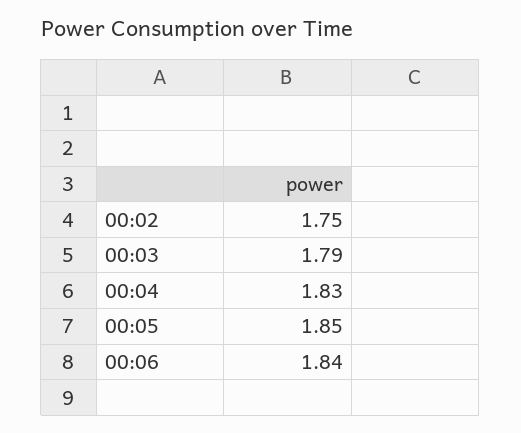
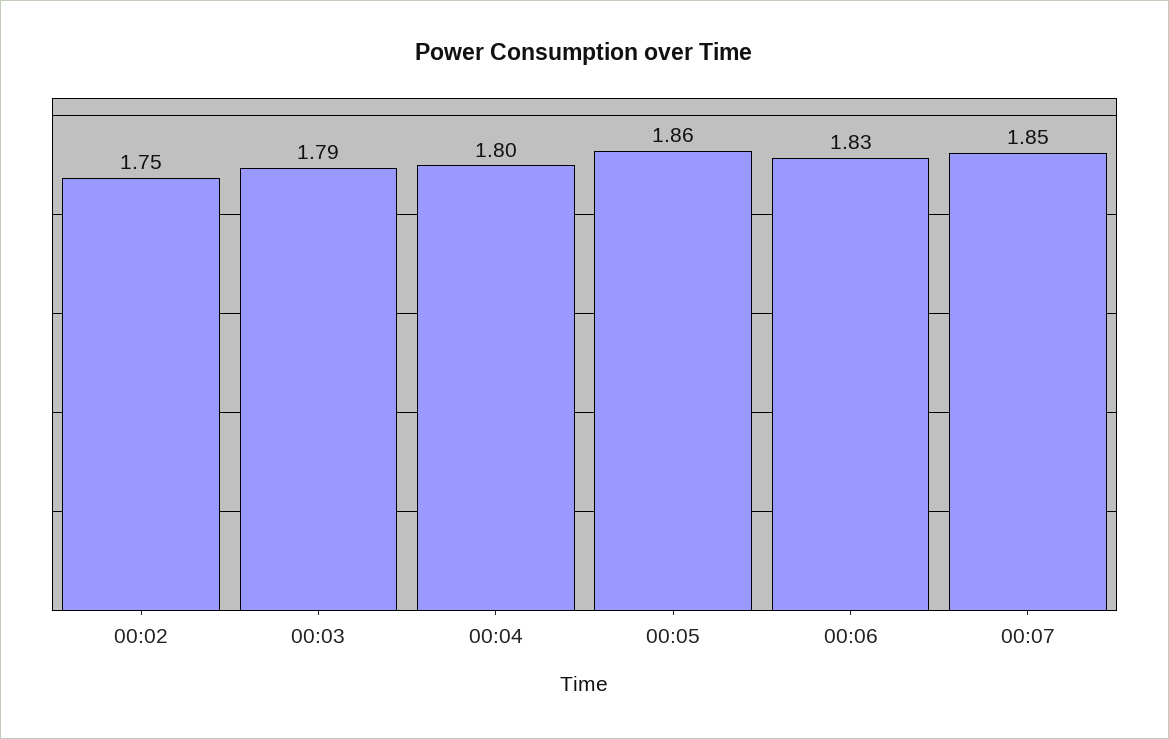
00:04: 1.83 -> 1.8
00:05: 1.85 -> 1.86
00:06: 1.84 -> 1.83
00:07: none -> 1.85

